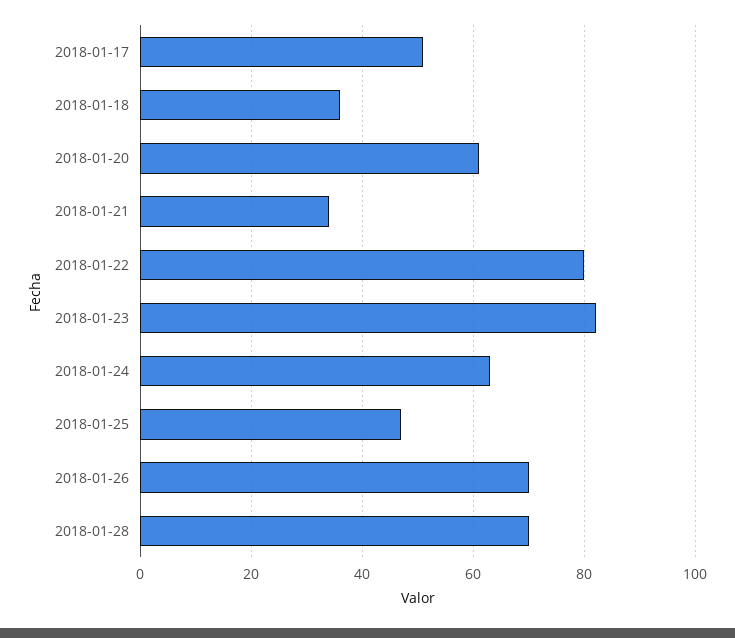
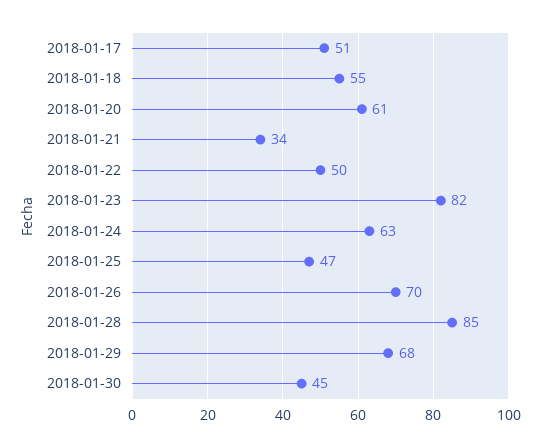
2018-01-18: 35 -> 55
2018-01-22: 80 -> 50
2018-01-28: 70 -> 85
2018-01-29: none -> 68
2018-01-30: none -> 45

